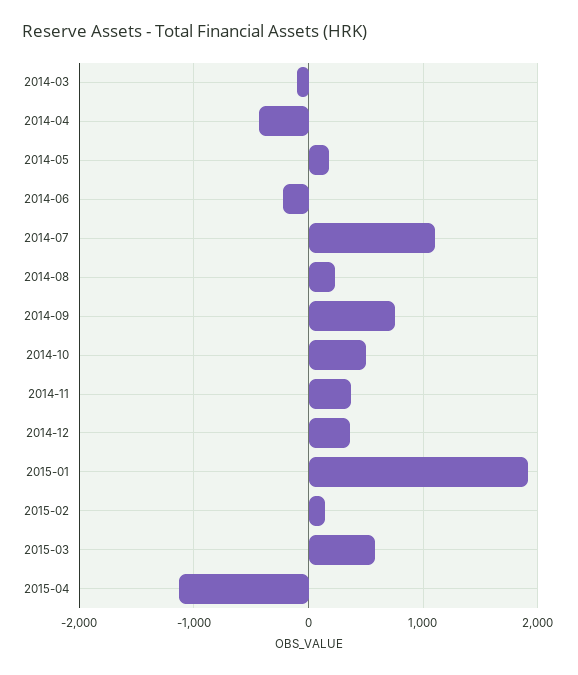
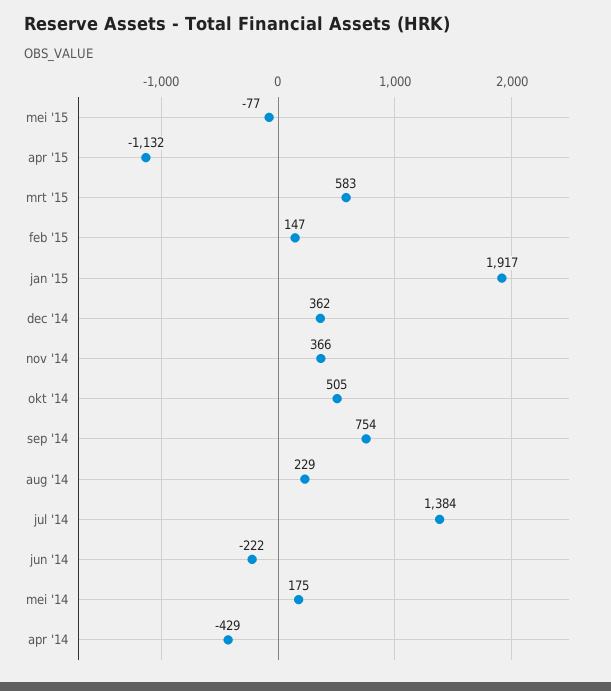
2014-03: -100 -> none
2014-07: 1100 -> 1384
mei '15: none -> -77

